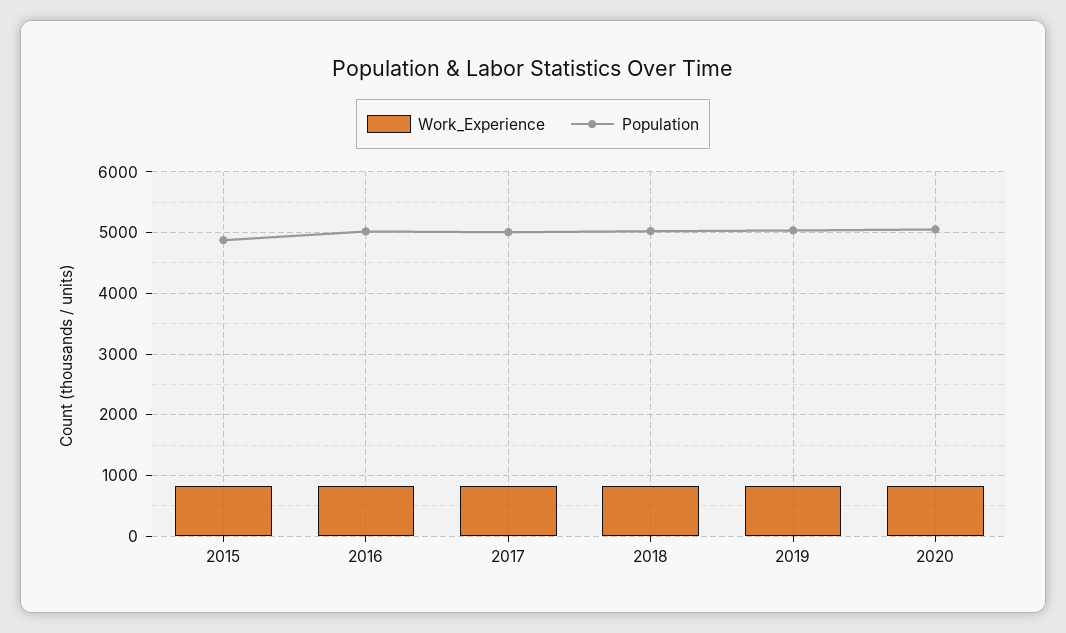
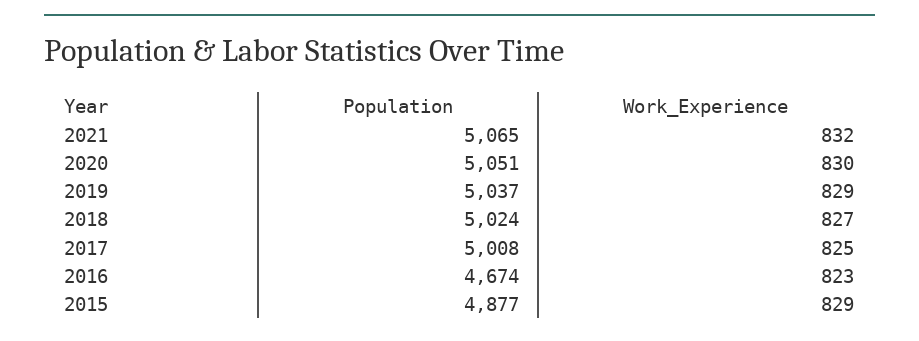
Population, 2016: 5000 -> 4674
Population, 2021: none -> 5065
Work_Experience, 2021: none -> 832

